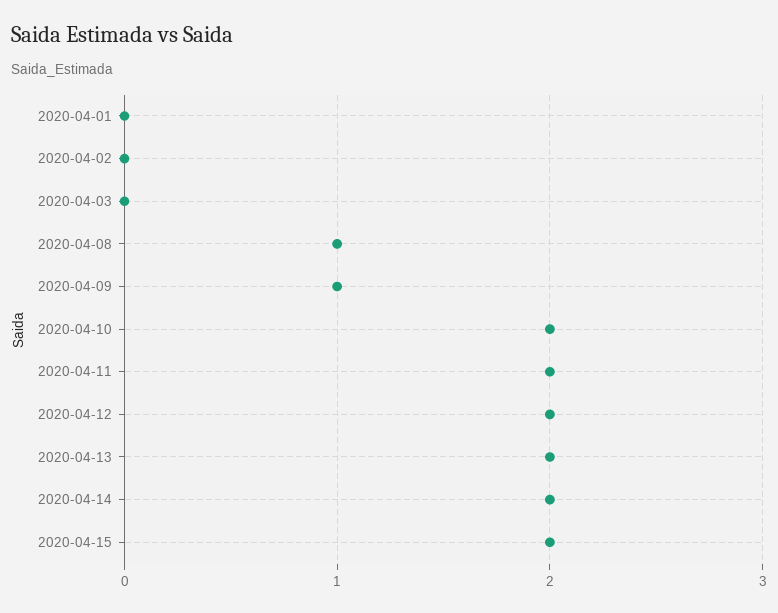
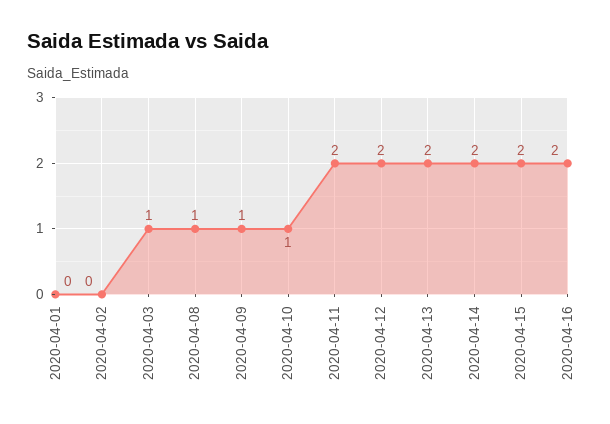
2020-04-03: 0 -> 1
2020-04-10: 2 -> 1
2020-04-16: none -> 2

